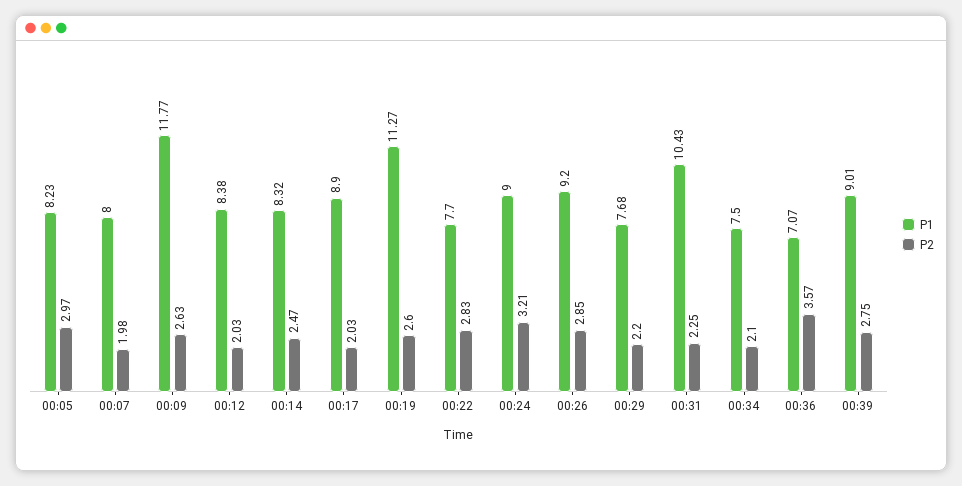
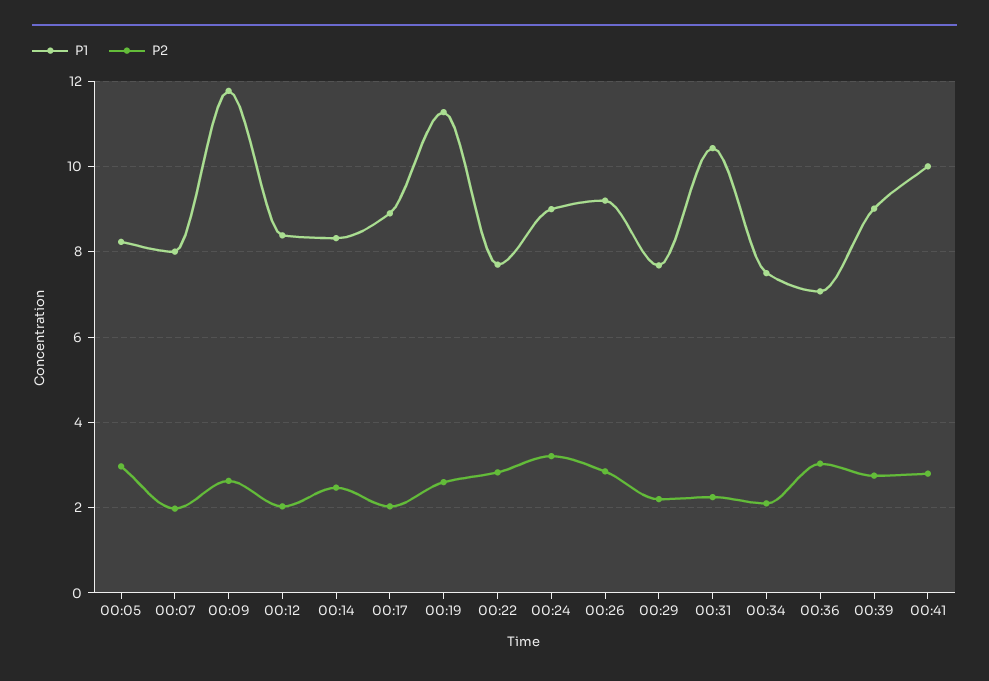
P2, 00:36: 3.57 -> 3
P1, 00:41: none -> 10
P2, 00:41: none -> 2.8

